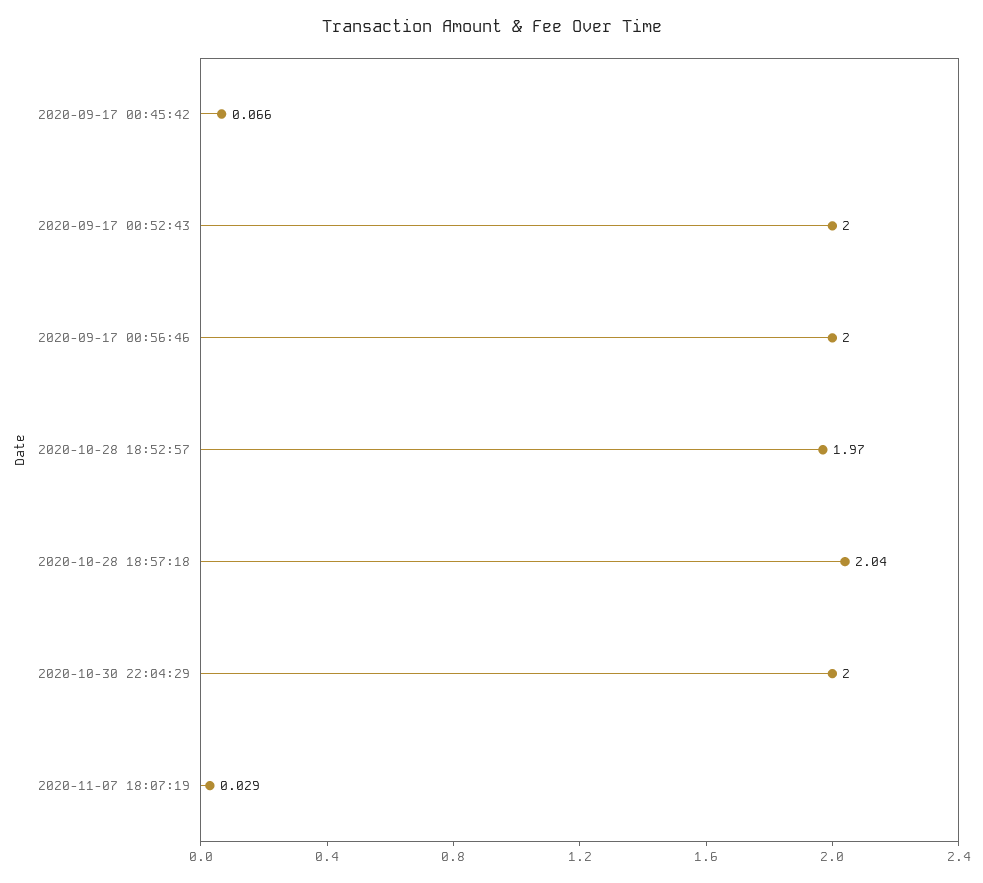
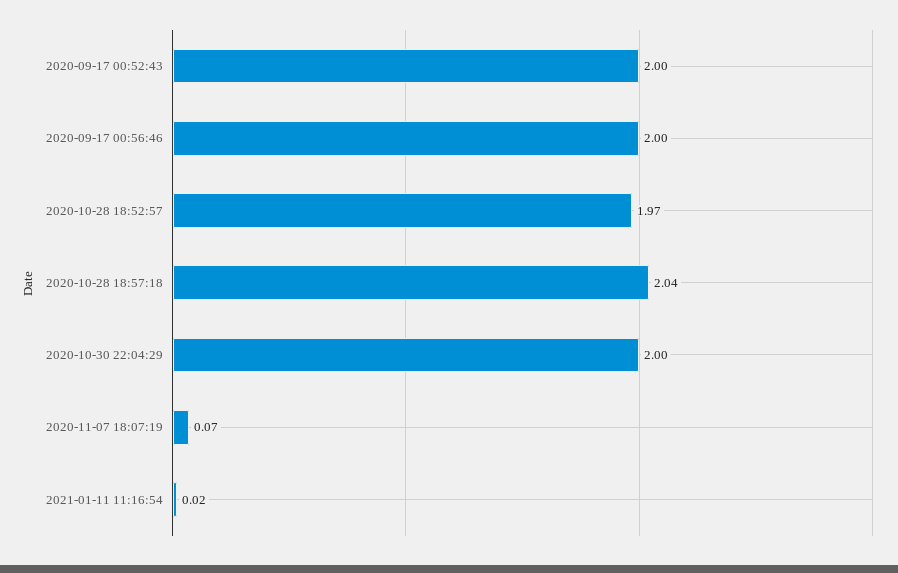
2020-09-17 00:45:42: 0.066 -> none
2020-11-07 18:07:19: 0.029 -> 0.07
2021-01-11 11:16:54: none -> 0.02

